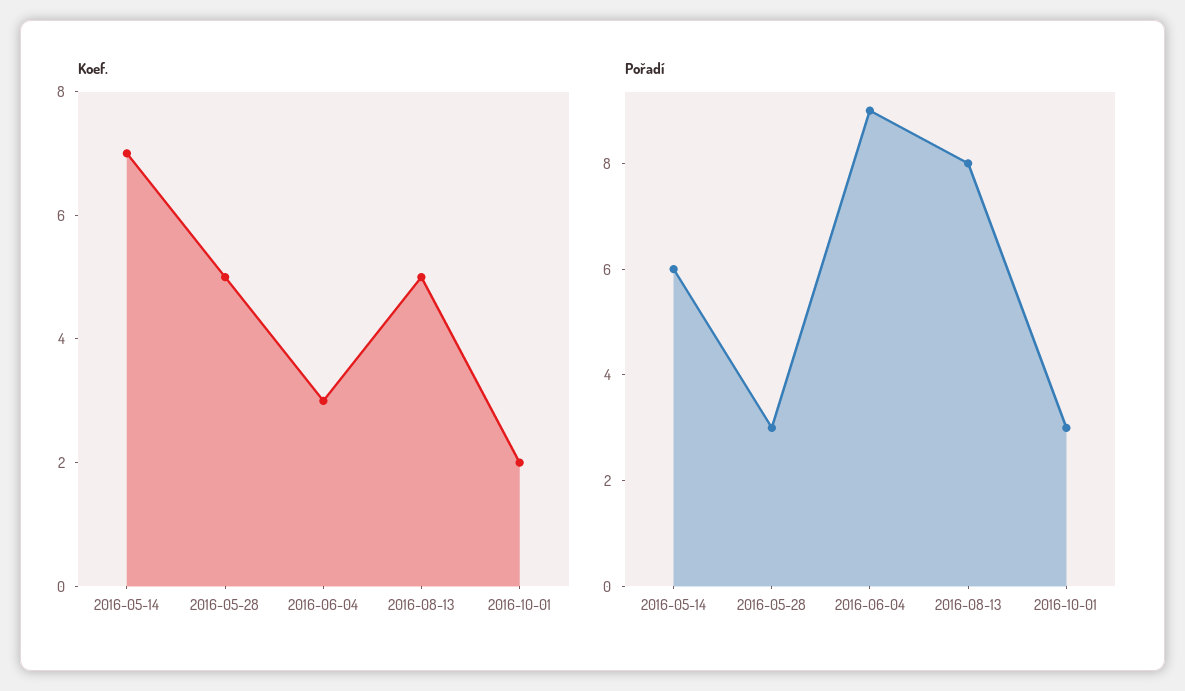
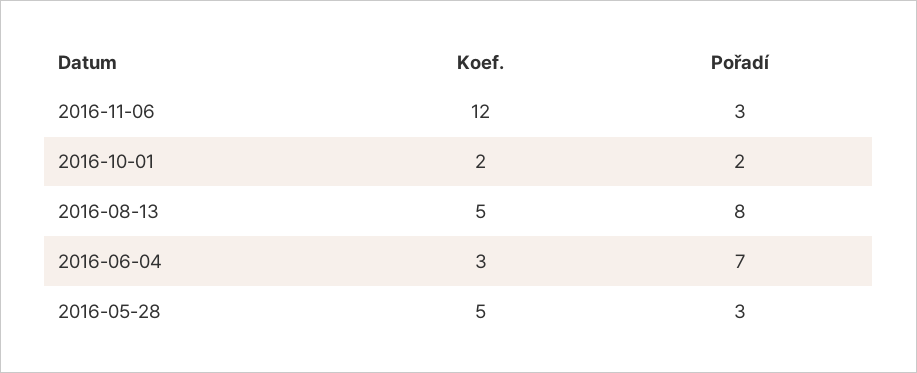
Koef., 2016-05-14: 7 -> none
Pořadí, 2016-05-14: 6 -> none
Pořadí, 2016-06-04: 9 -> 7
Pořadí, 2016-10-01: 3 -> 2
Koef., 2016-11-06: none -> 12
Pořadí, 2016-11-06: none -> 3

